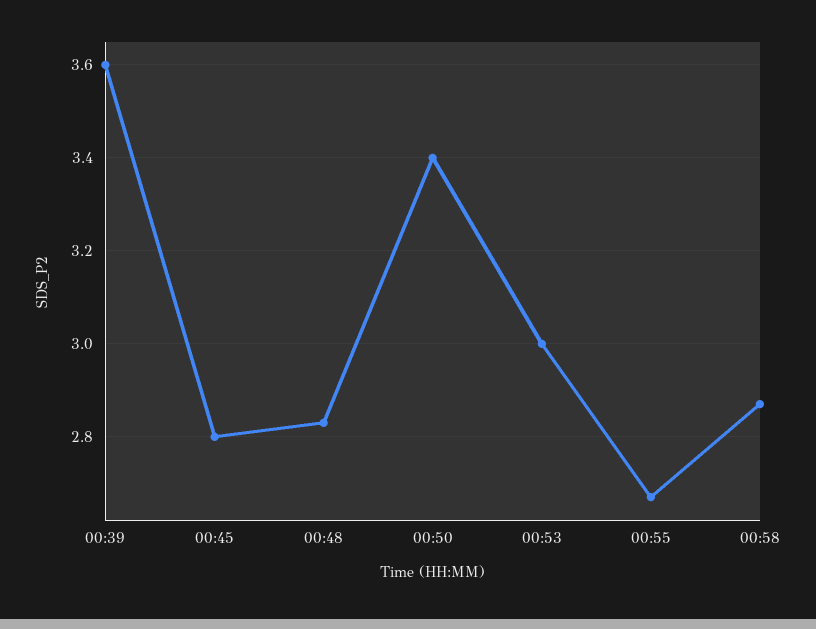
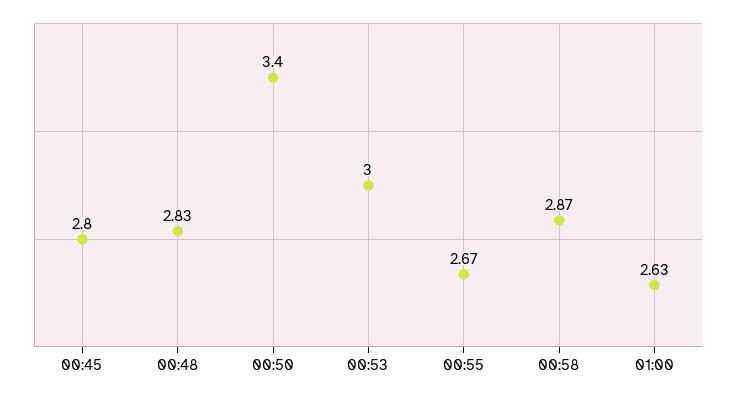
00:39: 3.6 -> none
01:00: none -> 2.63

